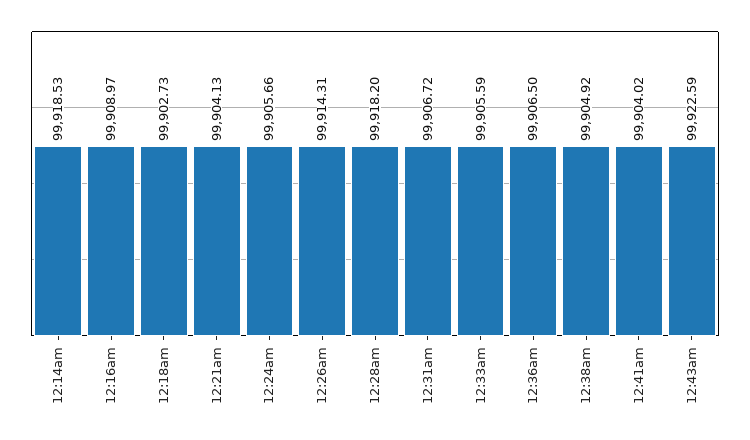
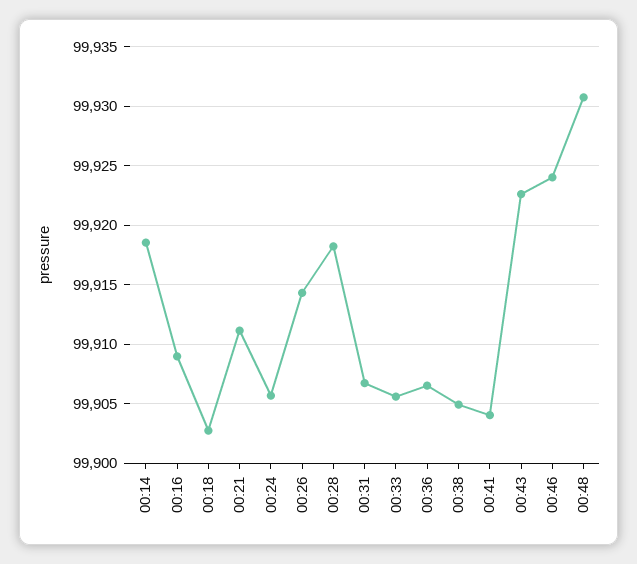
12:21am: 99904.13 -> 99911
00:46: none -> 99924
00:48: none -> 99931

